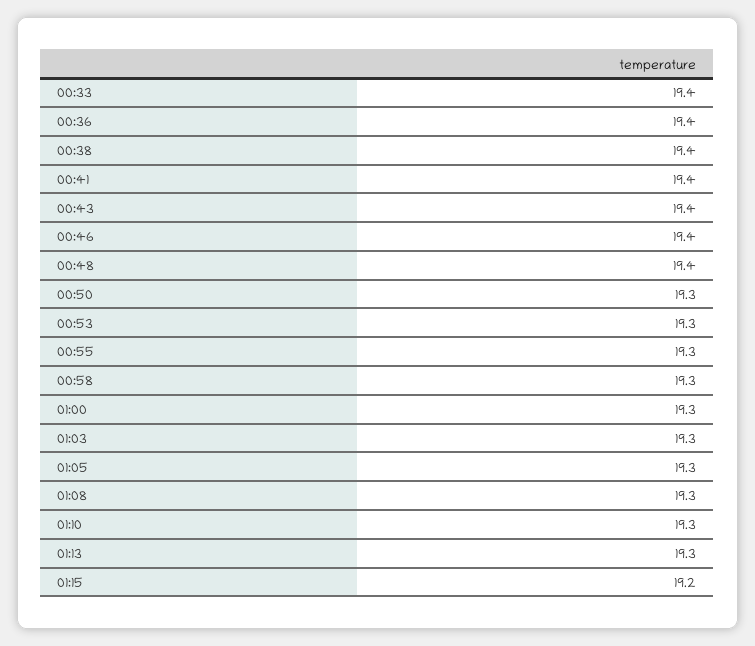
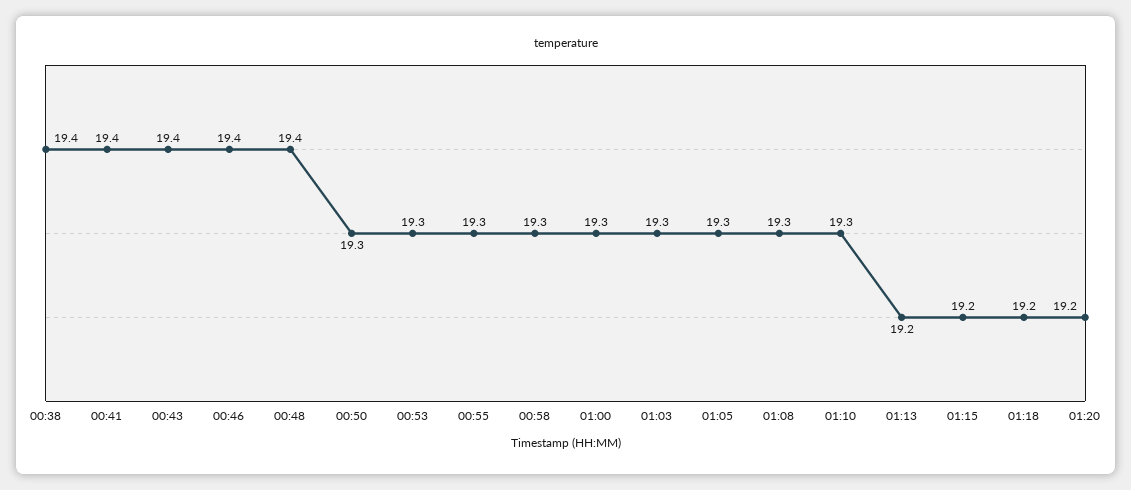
00:33: 19.4 -> none
00:36: 19.4 -> none
01:13: 19.3 -> 19.2
01:18: none -> 19.2
01:20: none -> 19.2

